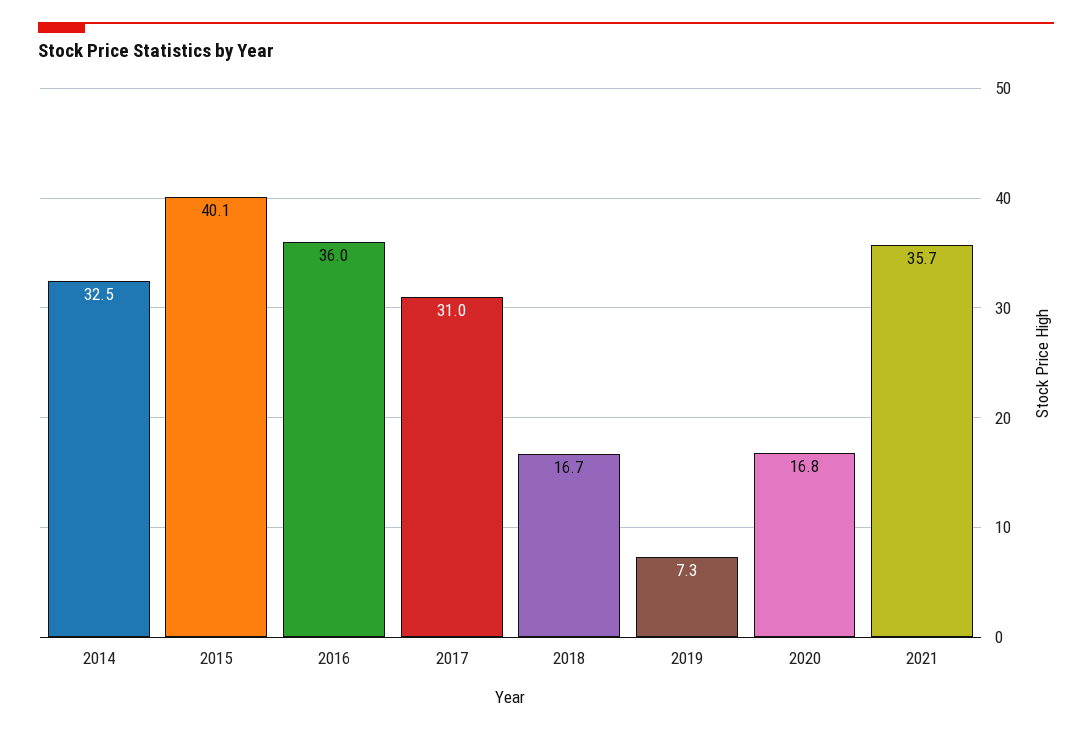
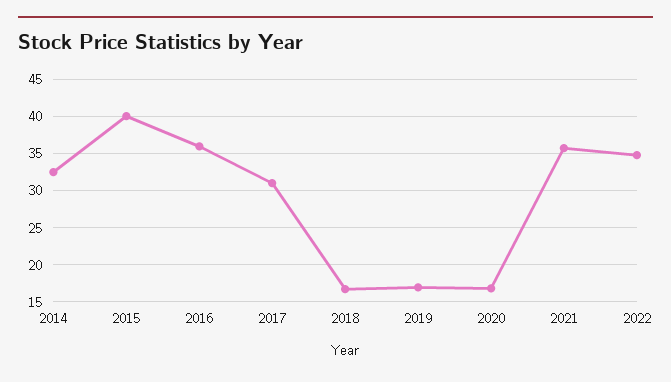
2019: 7.3 -> 17
2022: none -> 35

